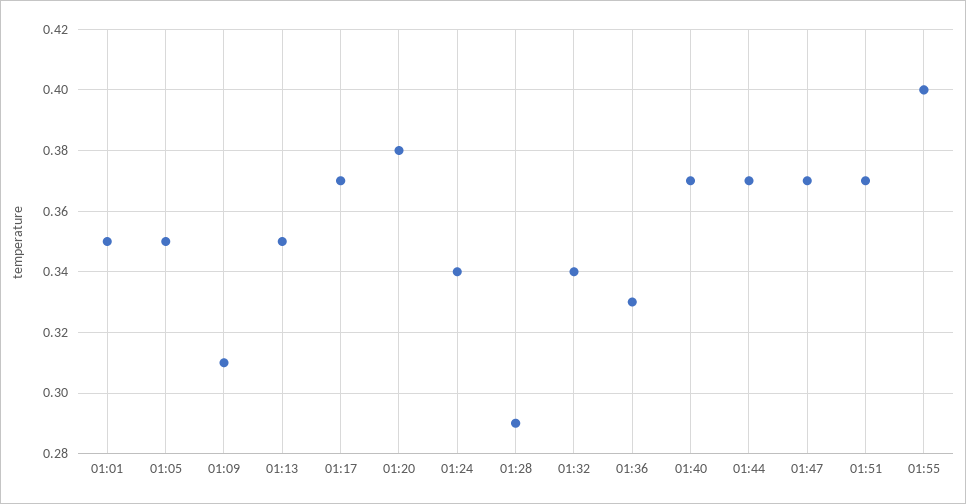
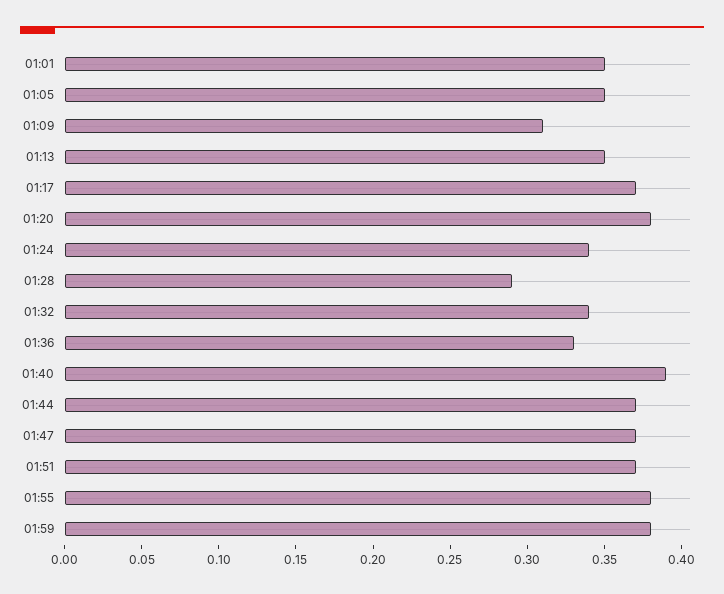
01:40: 0.37 -> 0.39
01:55: 0.4 -> 0.38
01:59: none -> 0.38

